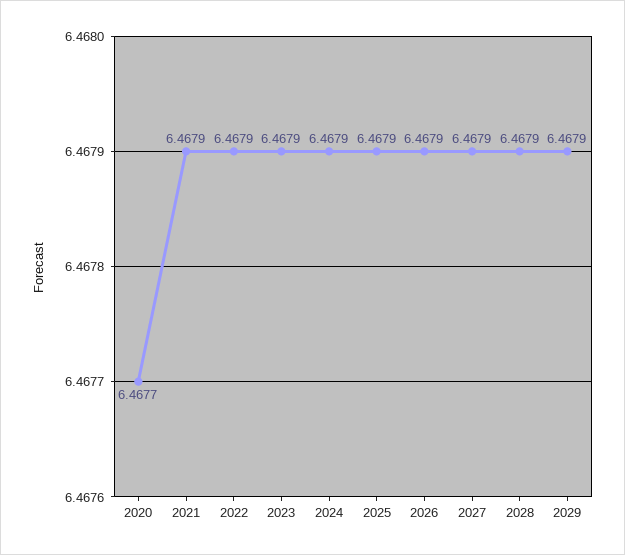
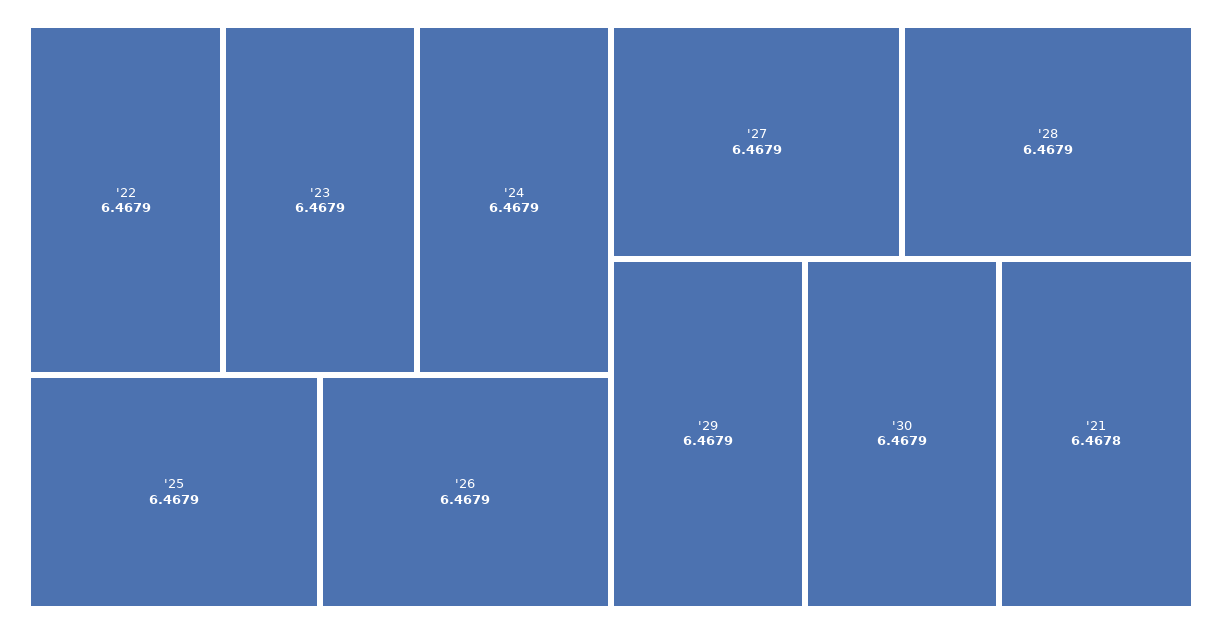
2020: 6.4677 -> none
2021: 6.4679 -> 6.4678
'30: none -> 6.4679

